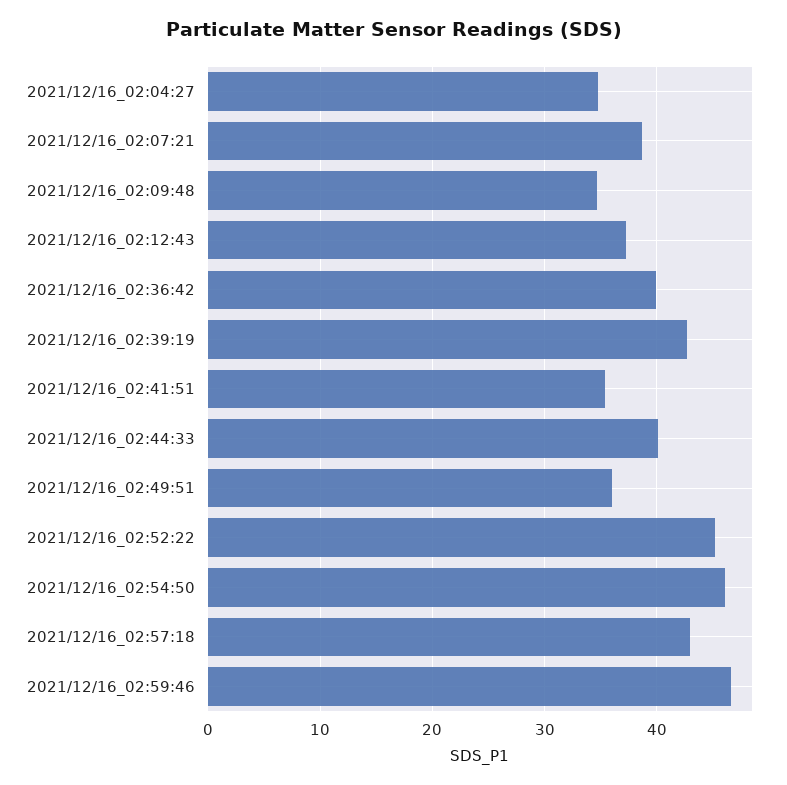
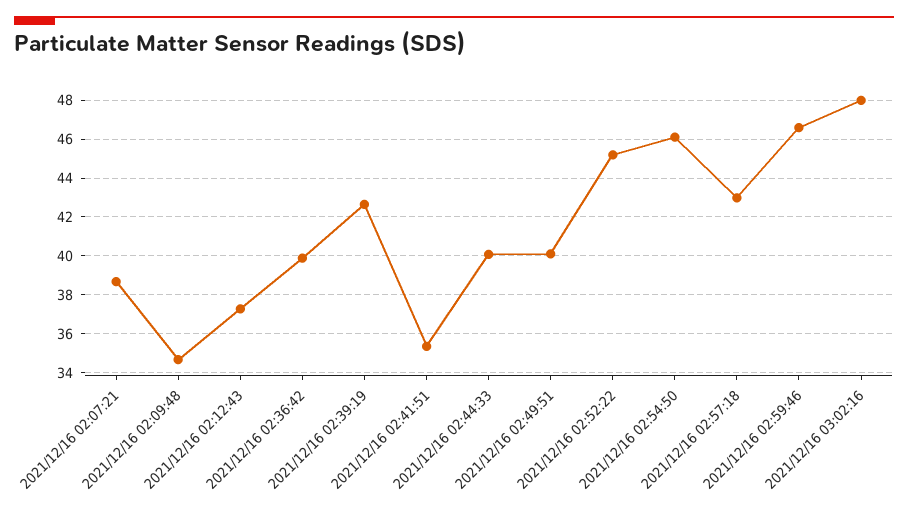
2021/12/16_02:04:27: 35 -> none
2021/12/16_02:49:51: 36 -> 40
2021/12/16 03:02:16: none -> 48

